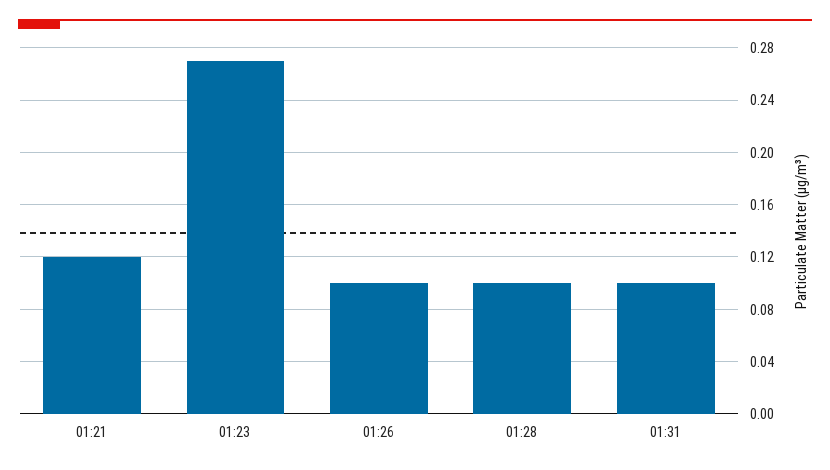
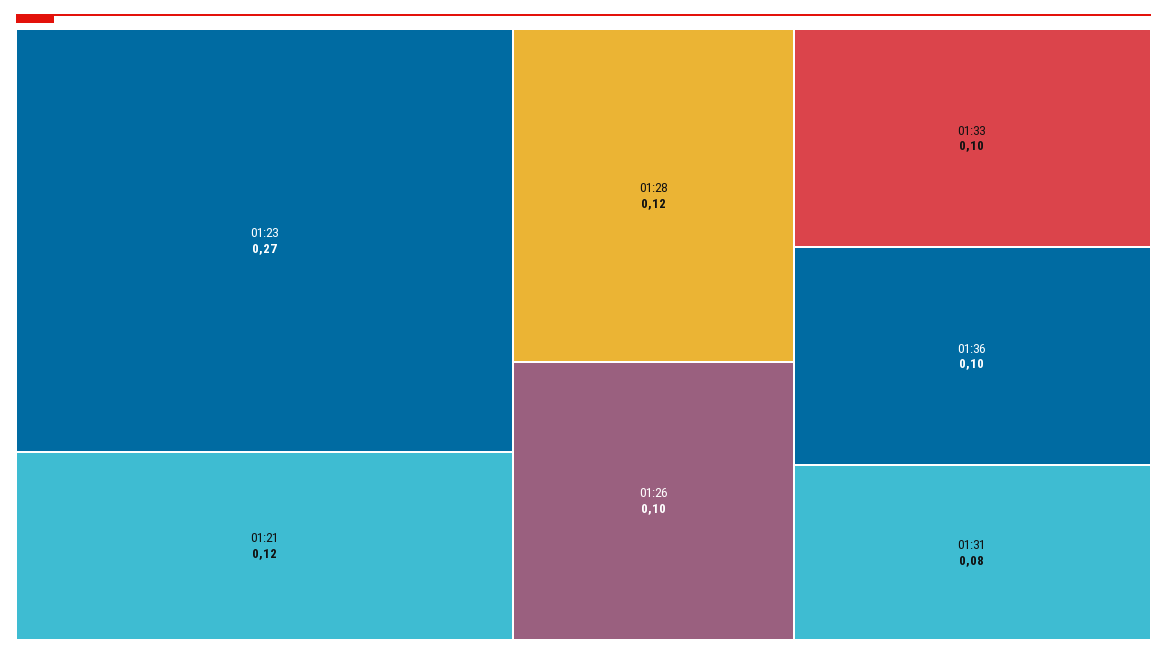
01:28: 0.1 -> 0.12
01:31: 0.1 -> 0.08
01:33: none -> 0.1
01:36: none -> 0.1

